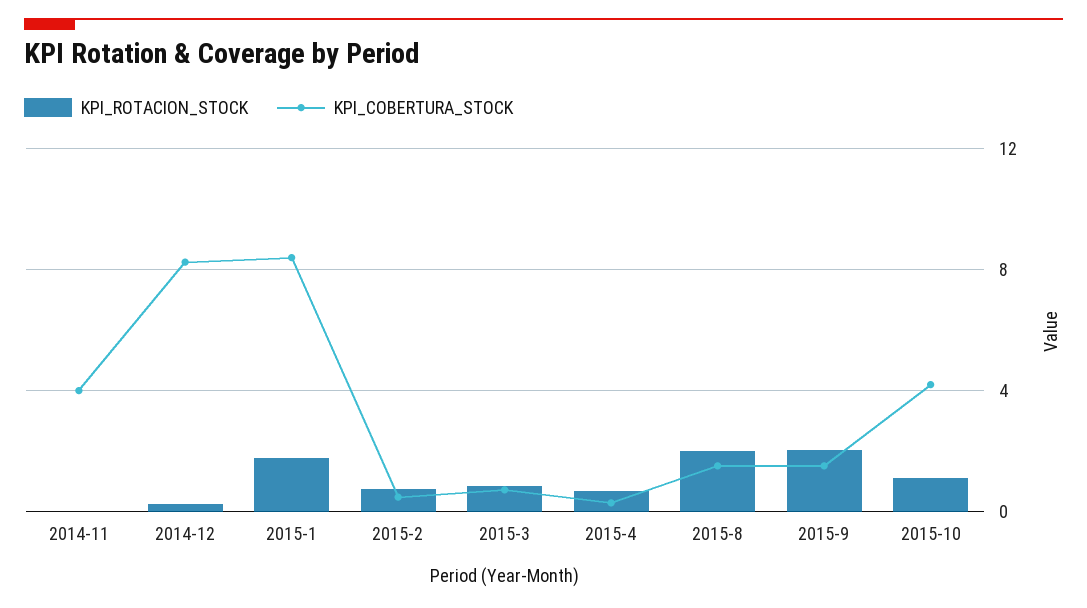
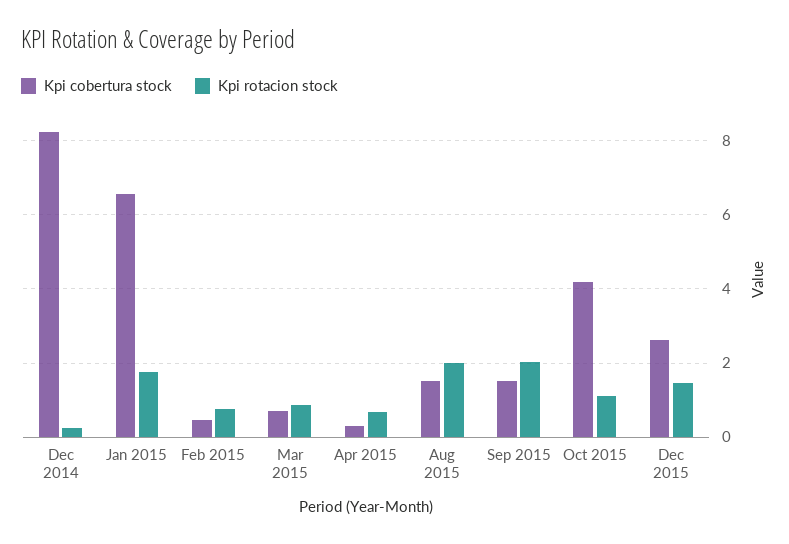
KPI_ROTACION_STOCK, 2014-11: 0 -> none
KPI_COBERTURA_STOCK, 2014-11: 4 -> none
KPI_COBERTURA_STOCK, 2015-1: 8.5 -> 6.6
KPI_COBERTURA_STOCK, Dec 2015: none -> 2.6
KPI_ROTACION_STOCK, Dec 2015: none -> 1.4

